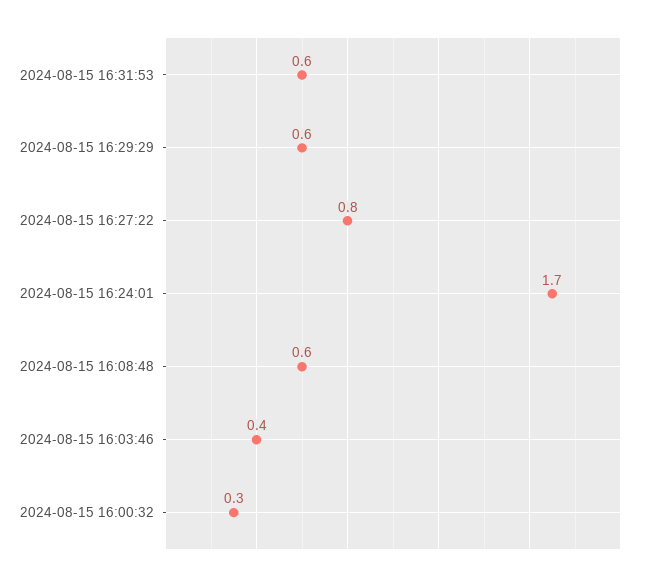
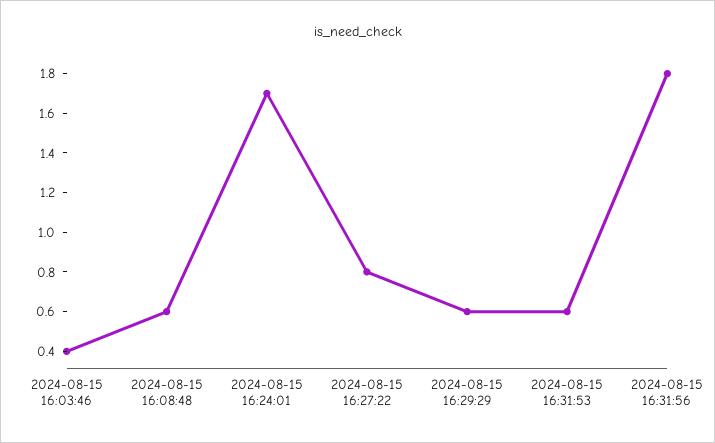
2024-08-15 16:00:32: 0.3 -> none
2024-08-15 16:31:56: none -> 1.8

